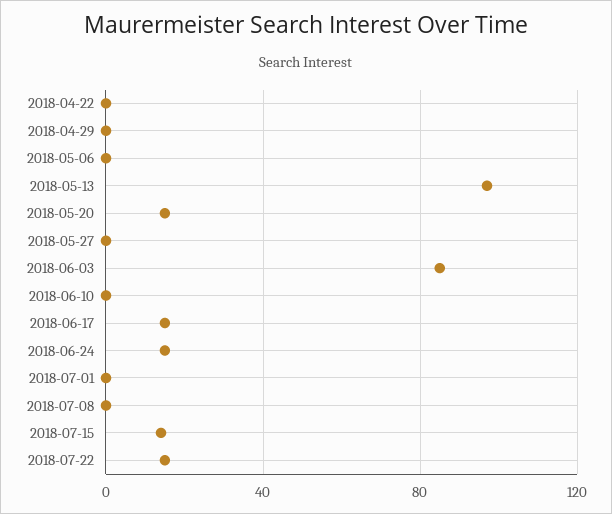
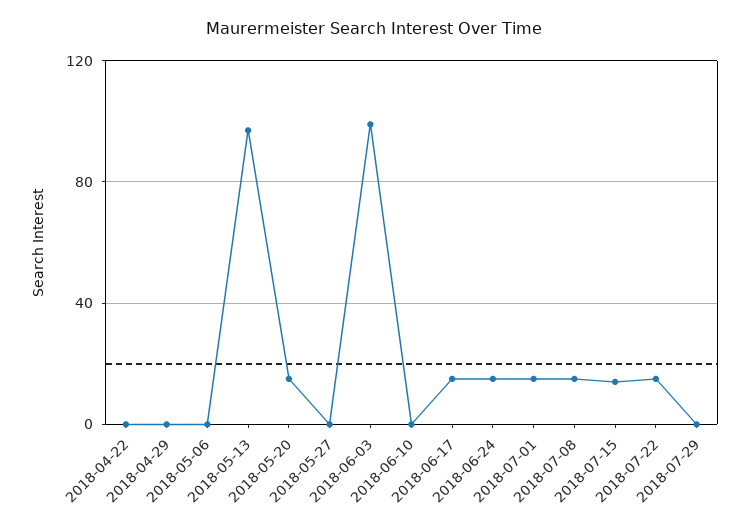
2018-06-03: 85 -> 100
2018-07-01: 0 -> 15
2018-07-08: 0 -> 15
2018-07-29: none -> 0

